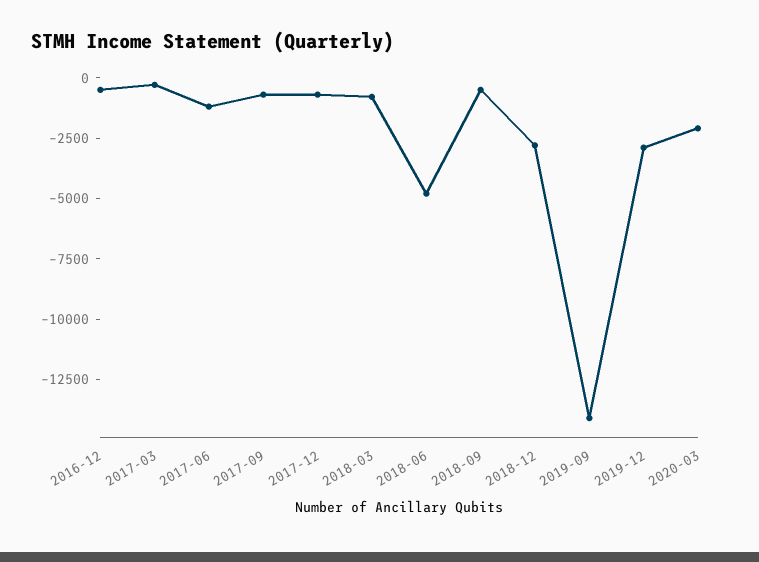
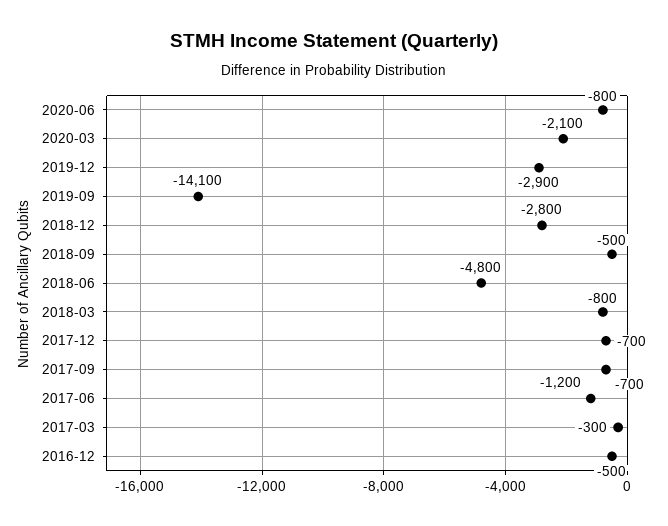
2020-06: none -> -800

